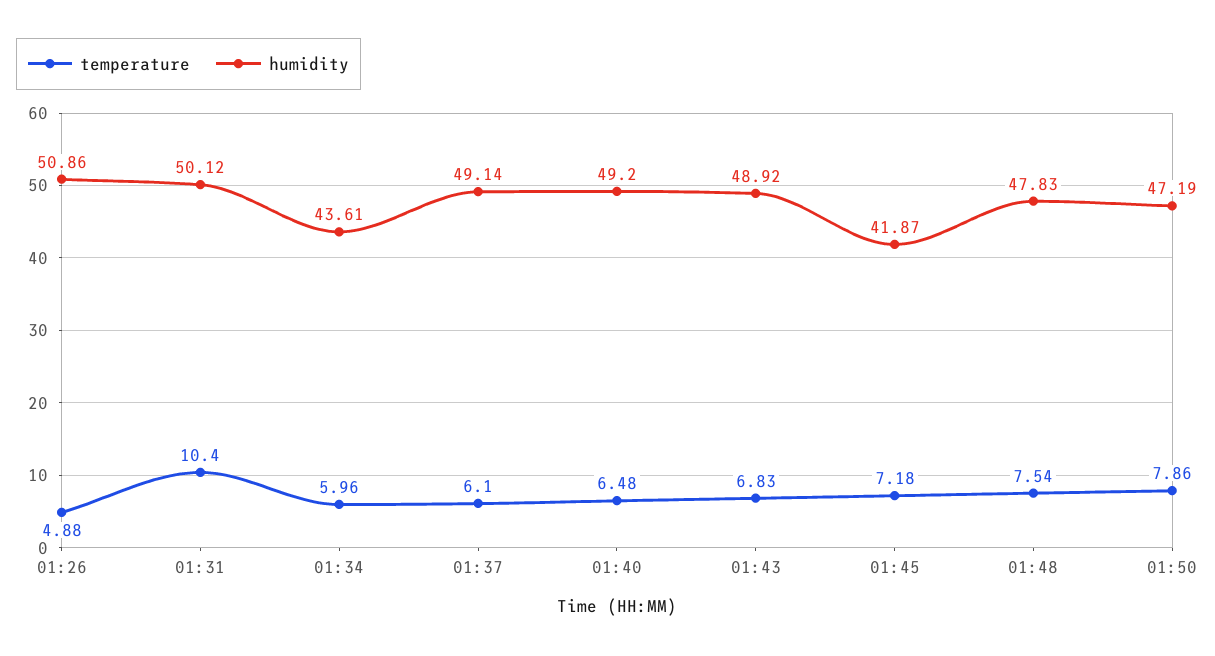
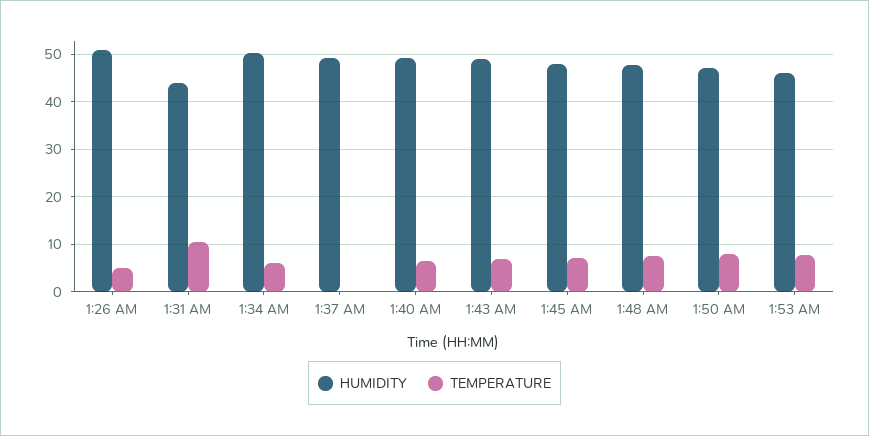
humidity, 01:31: 50.12 -> 44
humidity, 01:34: 43.61 -> 50
temperature, 01:37: 6.1 -> 0
humidity, 01:45: 41.87 -> 48
humidity, 1:53 AM: none -> 46
temperature, 1:53 AM: none -> 8

